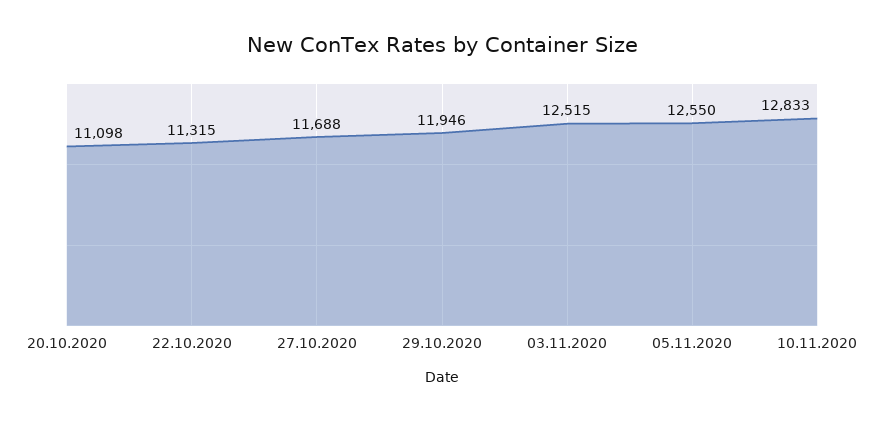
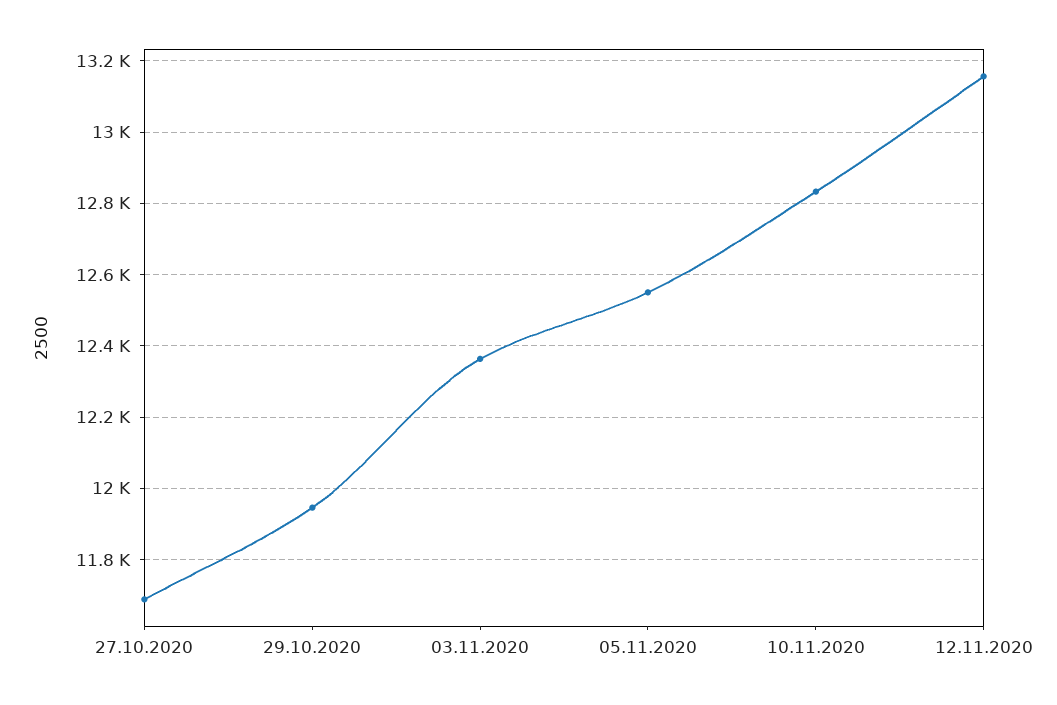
20.10.2020: 11098 -> none
22.10.2020: 11315 -> none
03.11.2020: 12515 -> 12360
12.11.2020: none -> 13160

